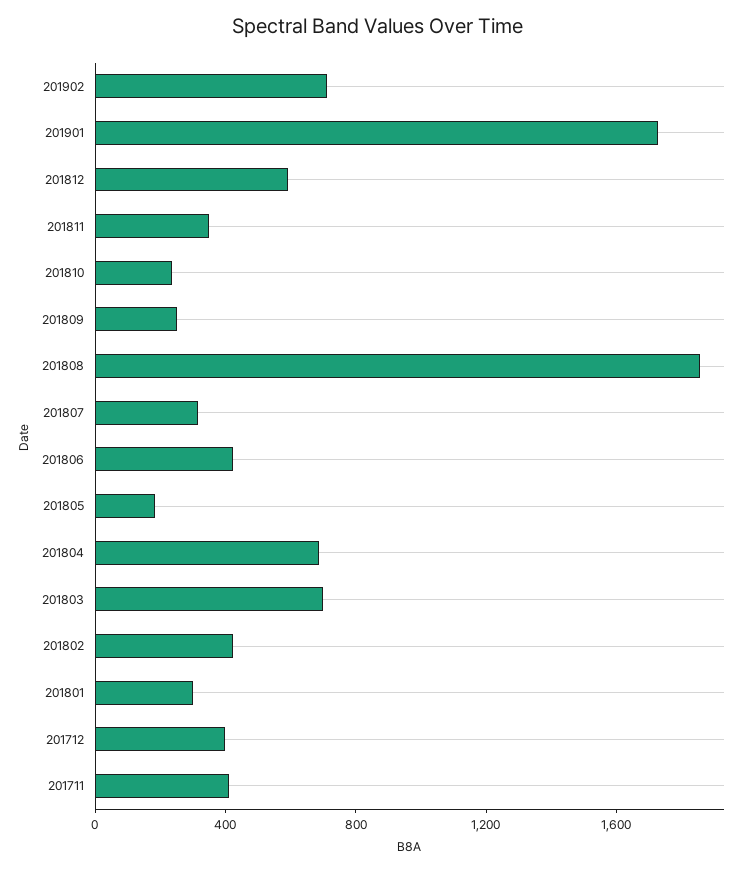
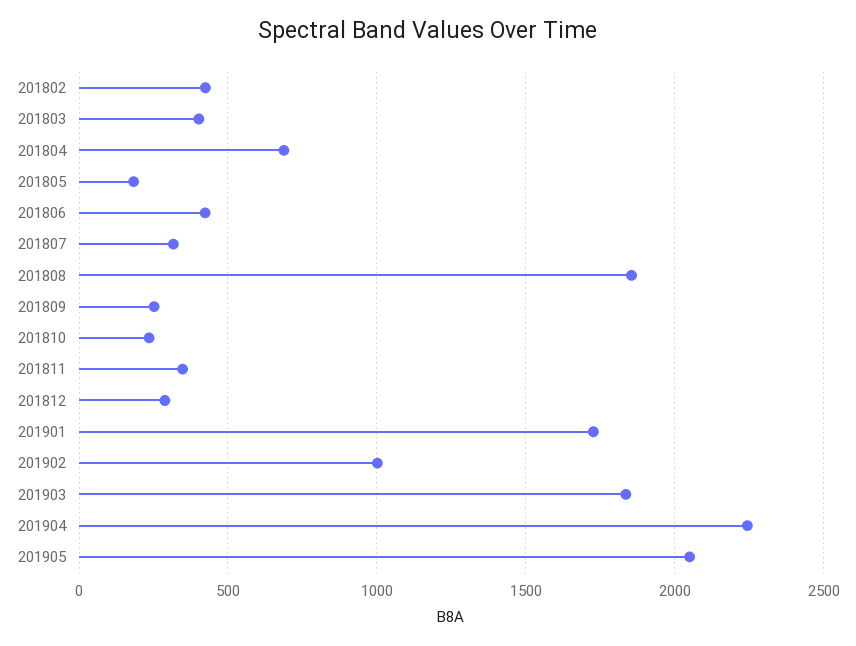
201902: 700 -> 1000
201812: 600 -> 300
201803: 700 -> 400
201801: 300 -> none
201712: 400 -> none
201711: 400 -> none
201903: none -> 1850
201904: none -> 2250
201905: none -> 2050

